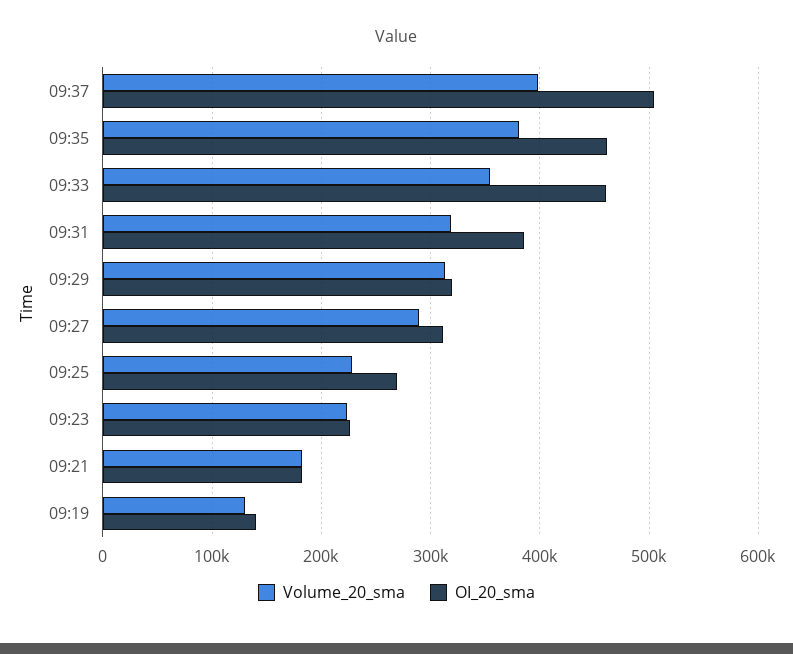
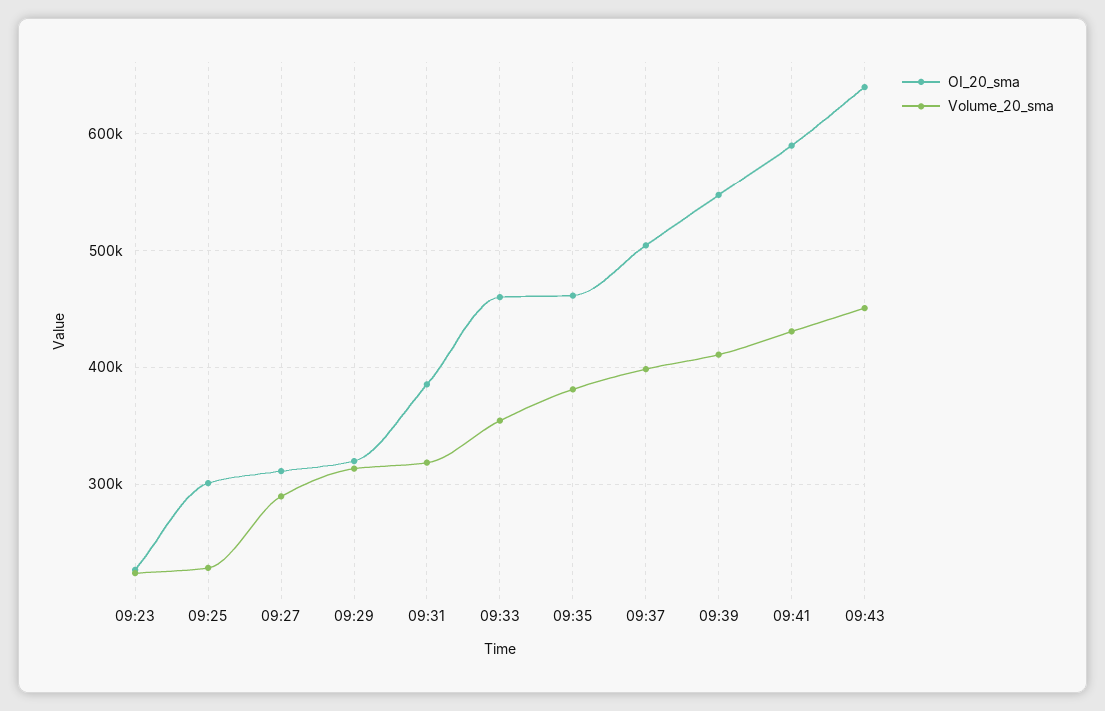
OI_20_sma, 09:25: 270000 -> 300000
Volume_20_sma, 09:21: 180000 -> none
OI_20_sma, 09:21: 180000 -> none
Volume_20_sma, 09:19: 130000 -> none
OI_20_sma, 09:19: 140000 -> none
OI_20_sma, 09:39: none -> 550000
Volume_20_sma, 09:39: none -> 410000
OI_20_sma, 09:41: none -> 590000
Volume_20_sma, 09:41: none -> 430000
OI_20_sma, 09:43: none -> 640000
Volume_20_sma, 09:43: none -> 450000

